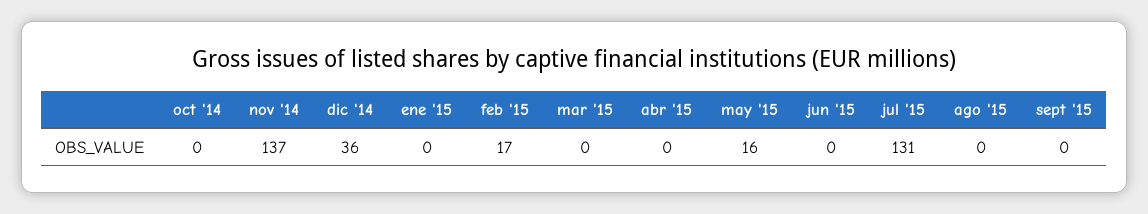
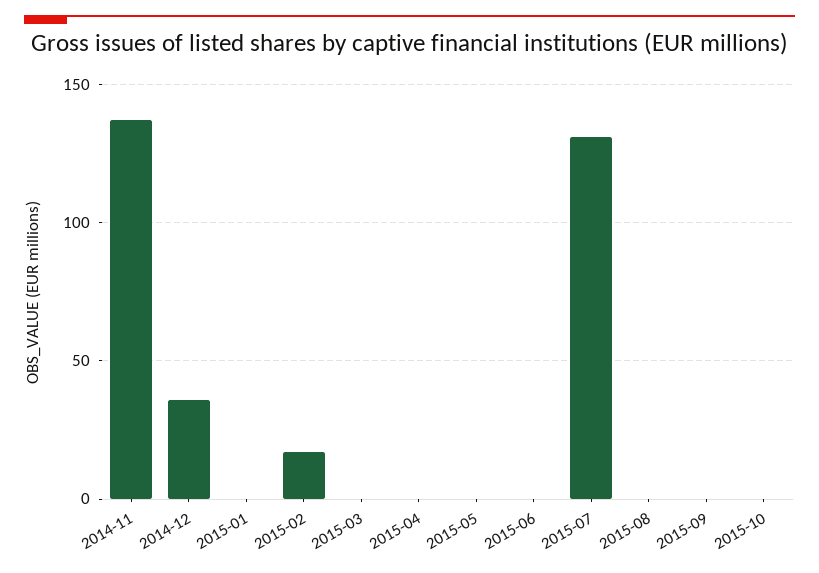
oct '14: 0 -> none
may '15: 16 -> 0
2015-10: none -> 0

